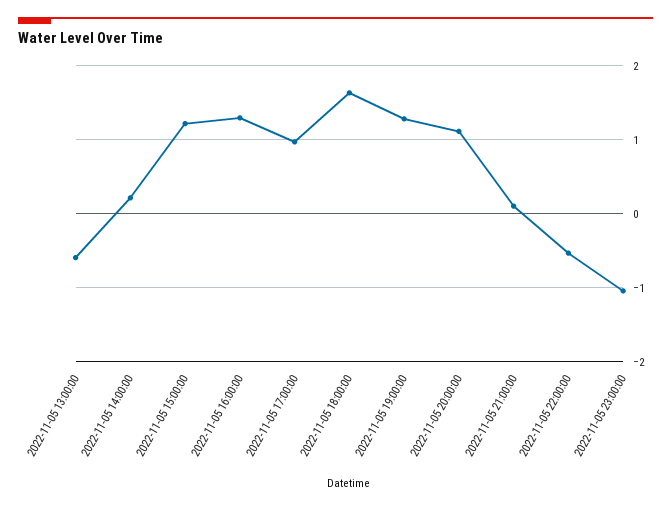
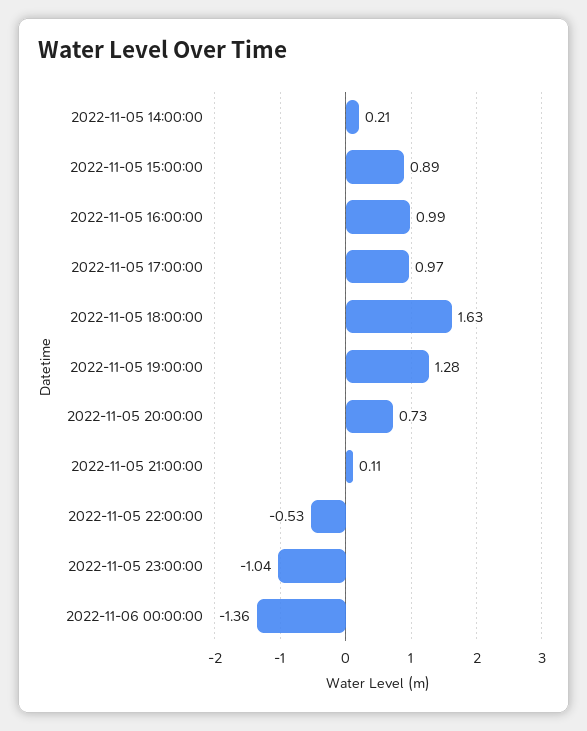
2022-11-05 13:00:00: -0.6 -> none
2022-11-05 15:00:00: 1.2 -> 0.89
2022-11-05 16:00:00: 1.3 -> 0.99
2022-11-05 20:00:00: 1.1 -> 0.73
2022-11-06 00:00:00: none -> -1.36

